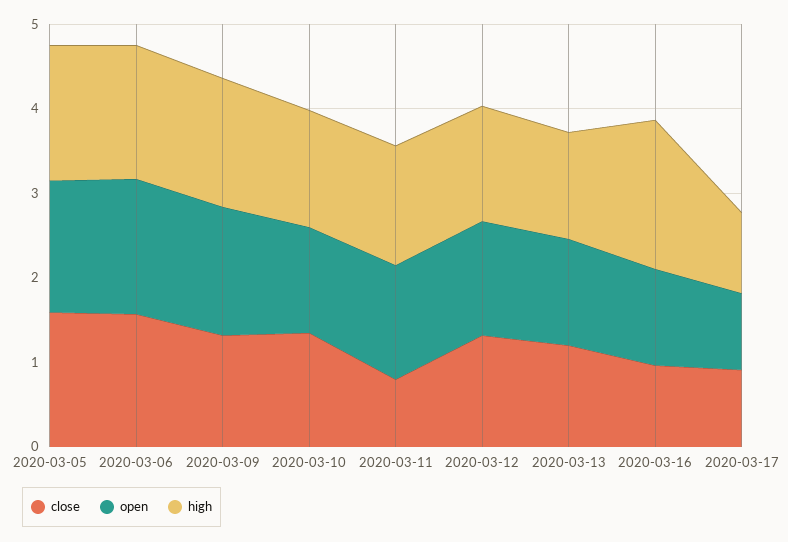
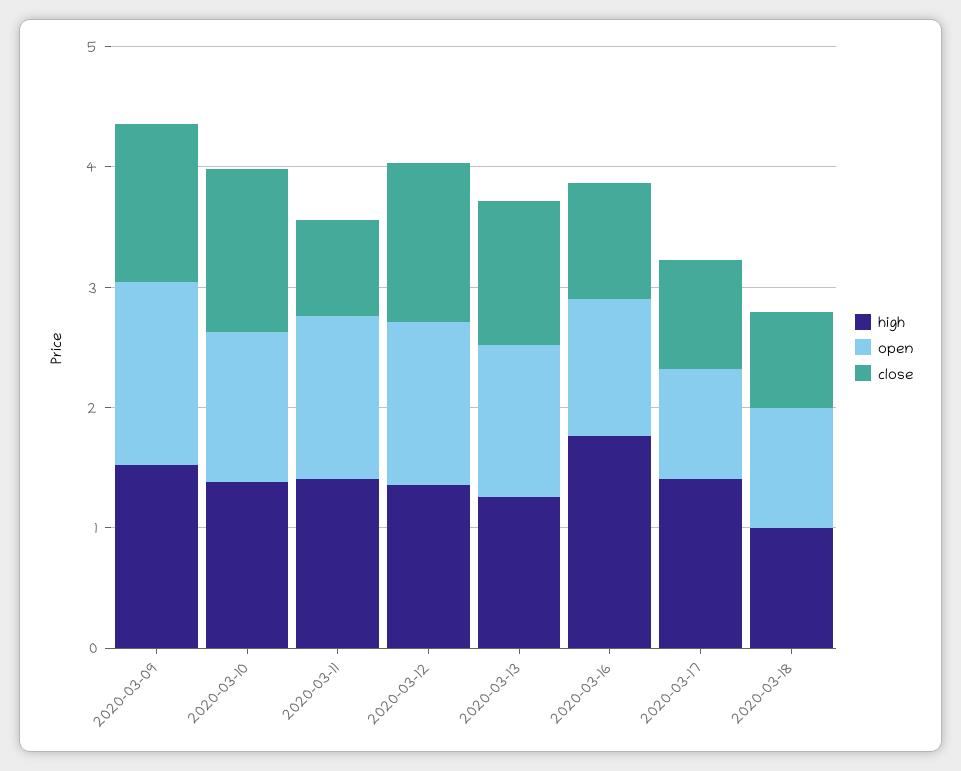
close, 2020-03-05: 1.6 -> none
open, 2020-03-05: 1.6 -> none
high, 2020-03-05: 1.6 -> none
close, 2020-03-06: 1.6 -> none
open, 2020-03-06: 1.6 -> none
high, 2020-03-06: 1.6 -> none
high, 2020-03-17: 1 -> 1.4
high, 2020-03-18: none -> 1
open, 2020-03-18: none -> 1
close, 2020-03-18: none -> 0.8

